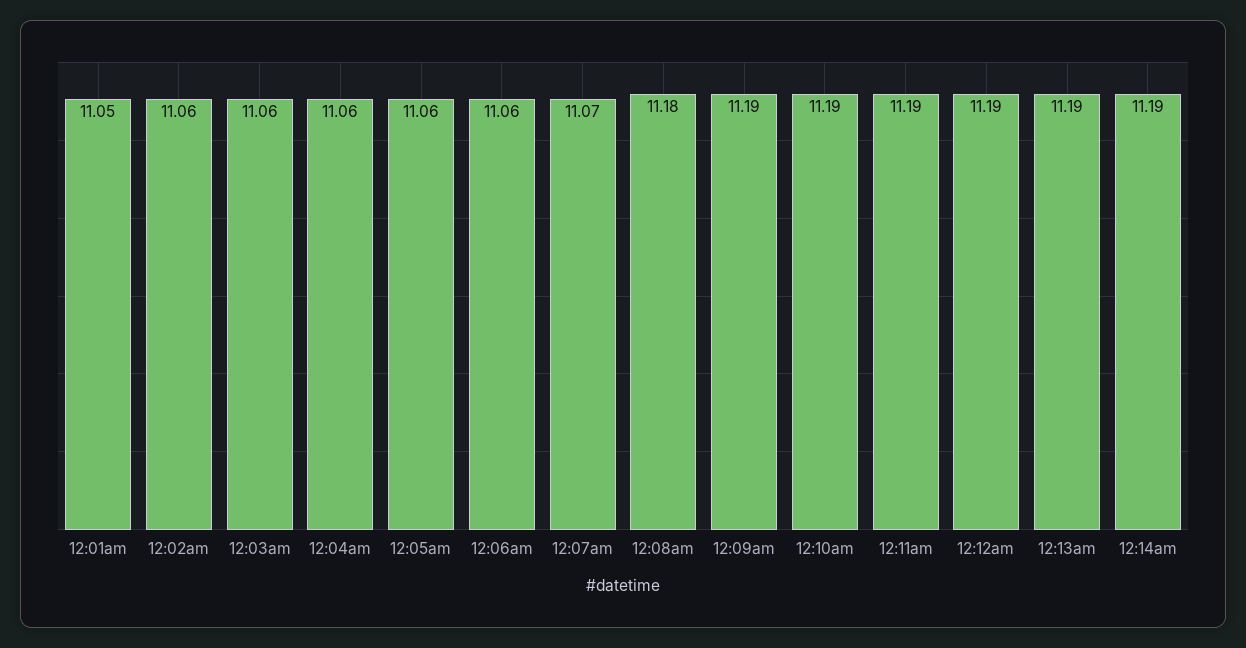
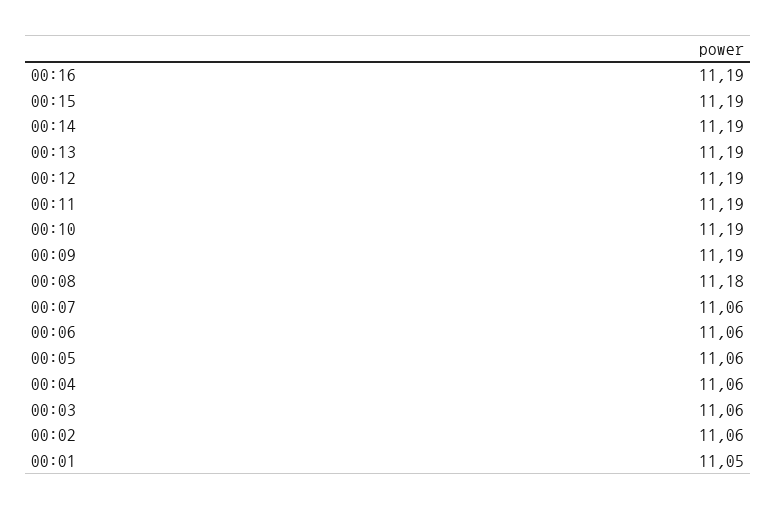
12:07am: 11.07 -> 11.06
00:16: none -> 11.19
00:15: none -> 11.19

